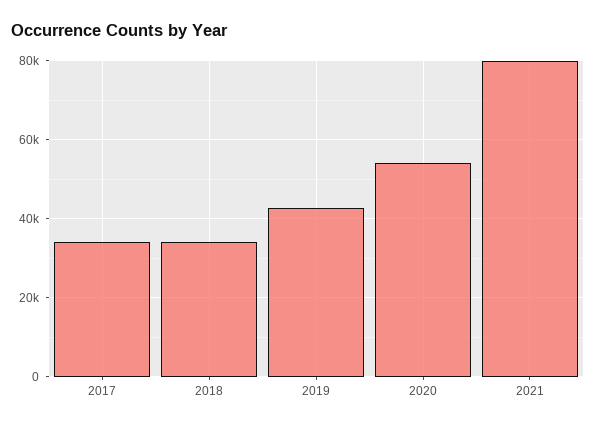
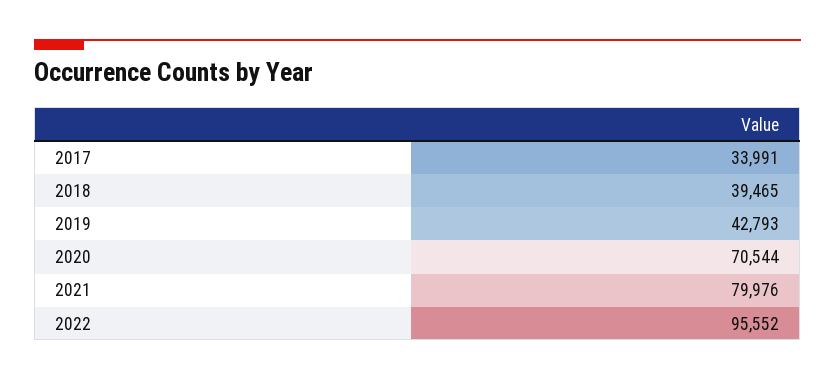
2018: 34000 -> 39465
2020: 54000 -> 70544
2022: none -> 95552

